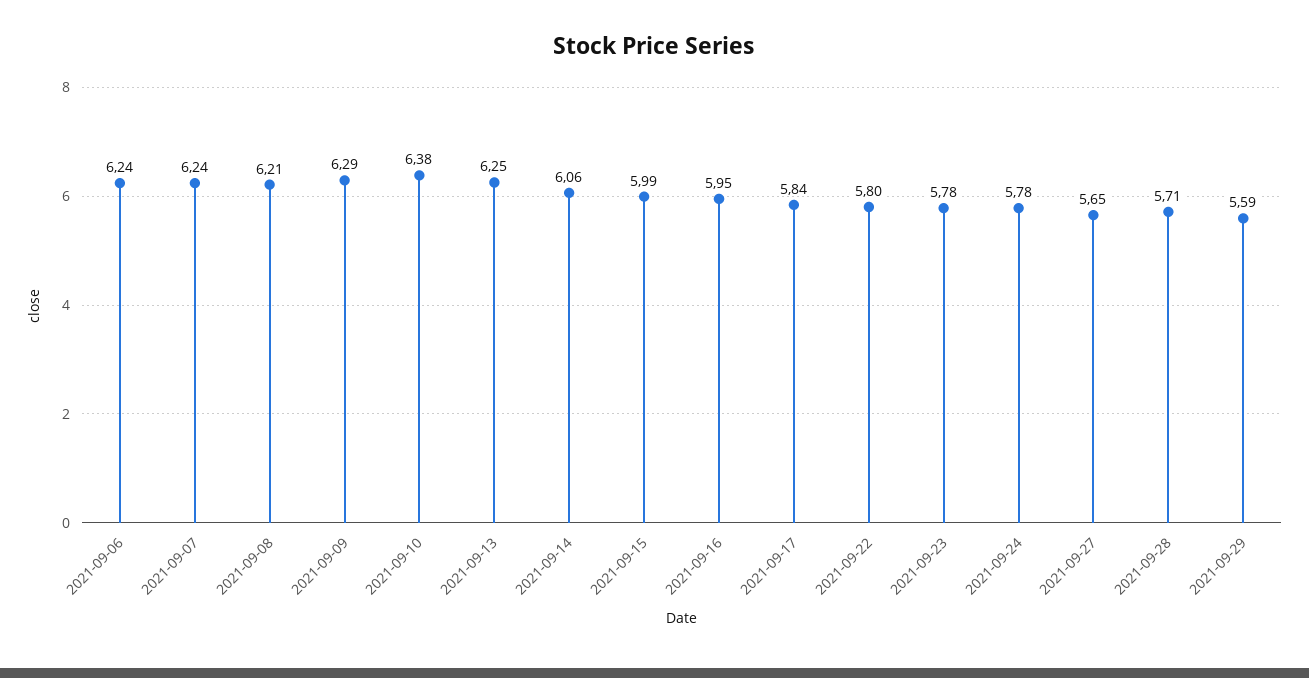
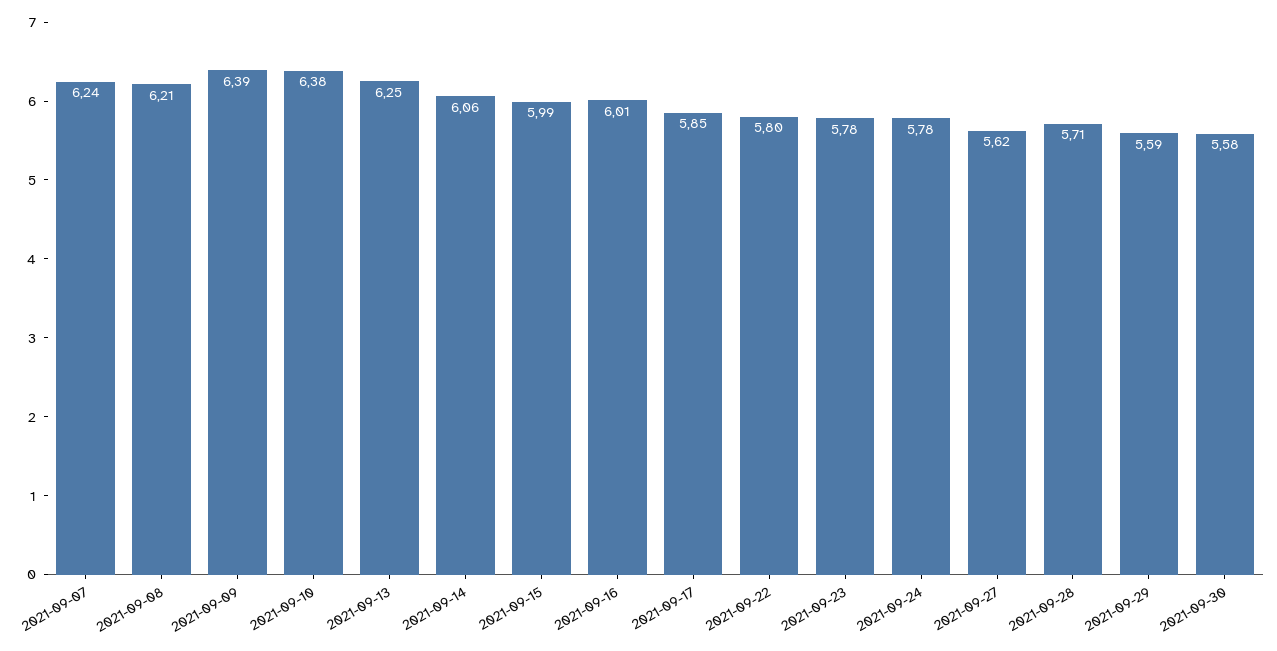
2021-09-06: 6.24 -> none
2021-09-09: 6.29 -> 6.39
2021-09-16: 5.95 -> 6.01
2021-09-17: 5.84 -> 5.85
2021-09-27: 5.65 -> 5.62
2021-09-30: none -> 5.58

